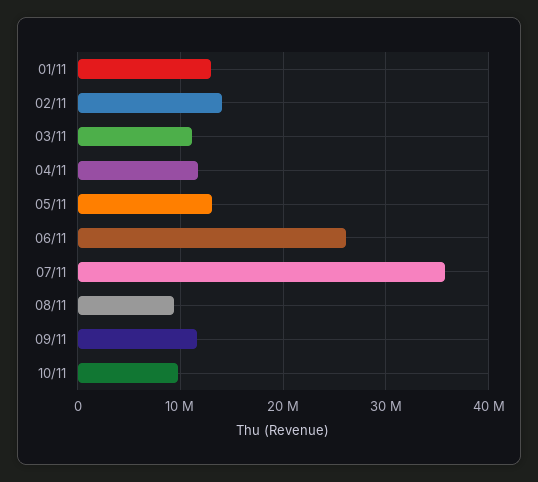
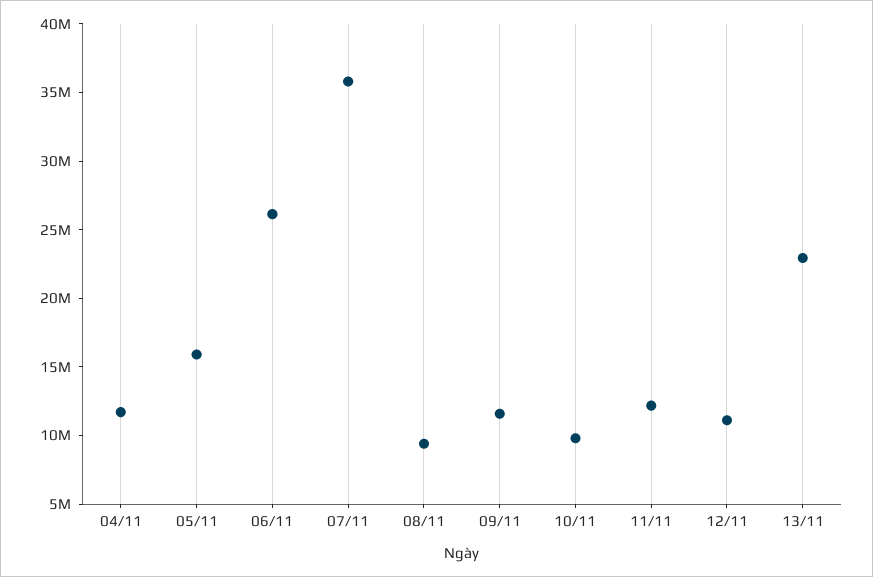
01/11: 13000000 -> none
02/11: 14000000 -> none
03/11: 11000000 -> none
05/11: 13000000 -> 16000000
11/11: none -> 12000000
12/11: none -> 11000000
13/11: none -> 23000000

